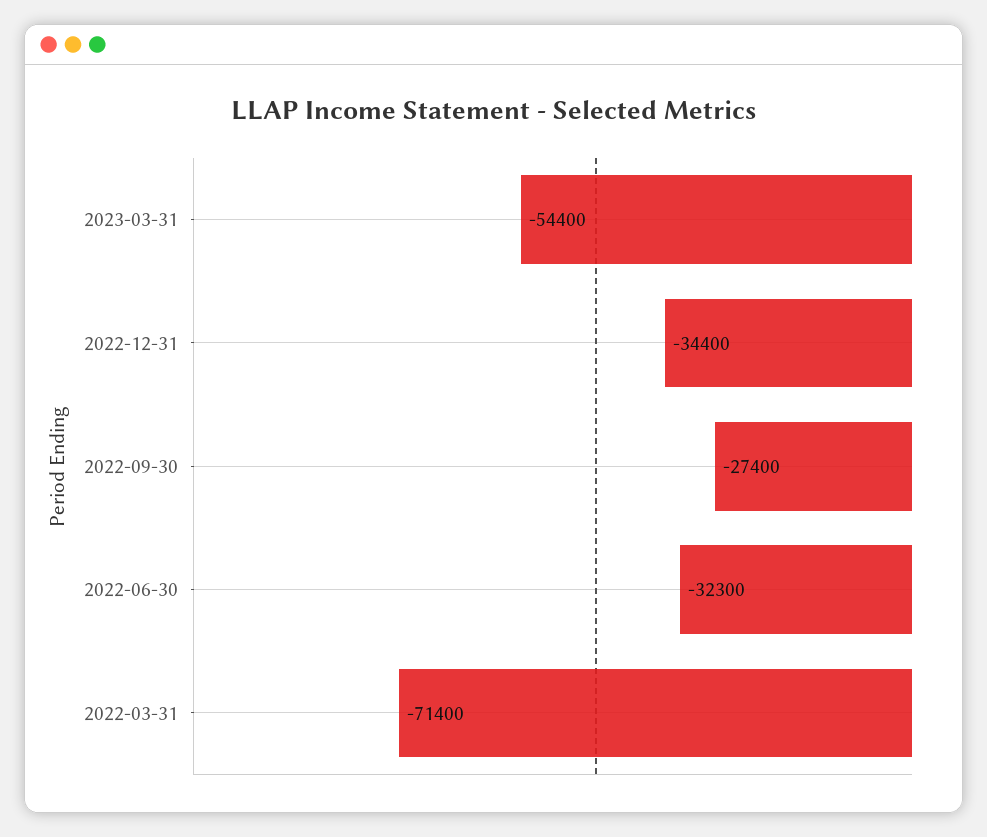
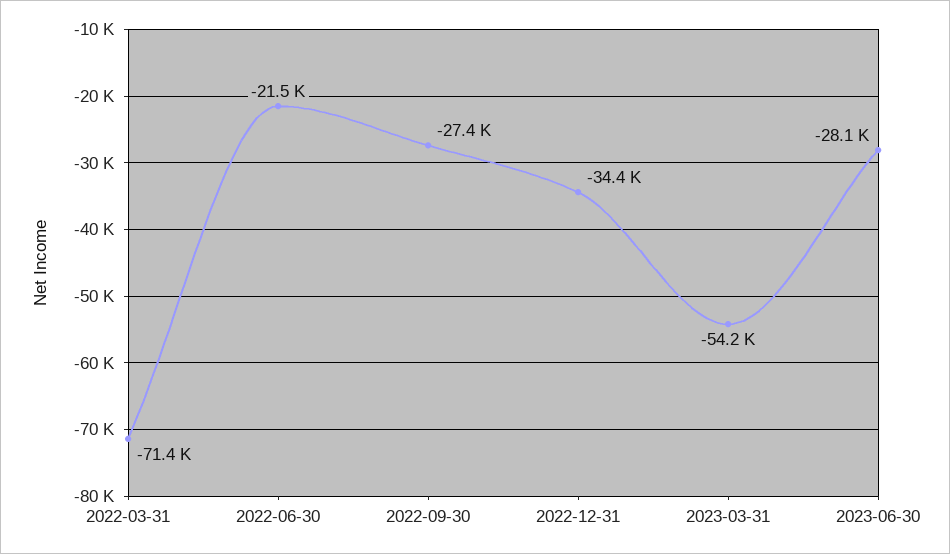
2023-03-31: -54400 -> -54200
2022-06-30: -32300 -> -21500
2023-06-30: none -> -28100

